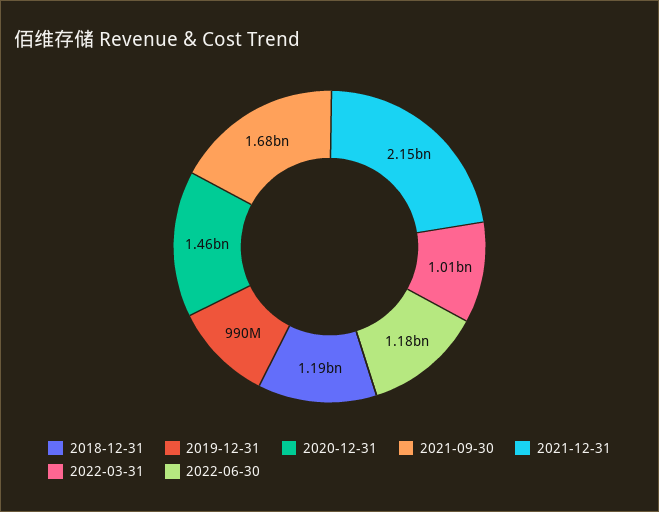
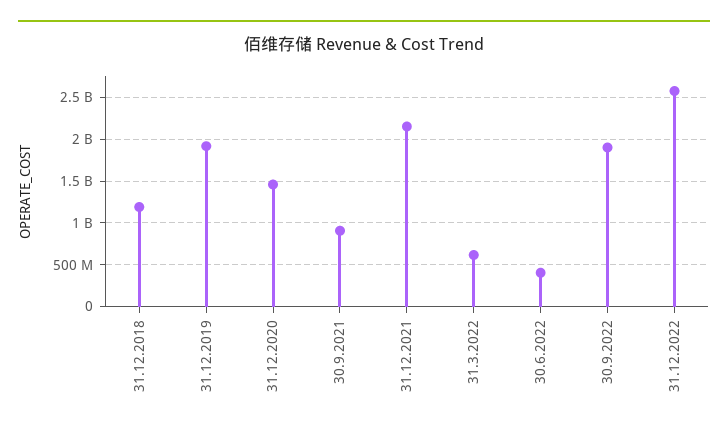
2019-12-31: 990000000 -> 1900000000
2021-09-30: 1680000000 -> 900000000
2022-03-31: 1010000000 -> 600000000
2022-06-30: 1180000000 -> 400000000
30.9.2022: none -> 1900000000
31.12.2022: none -> 2600000000

